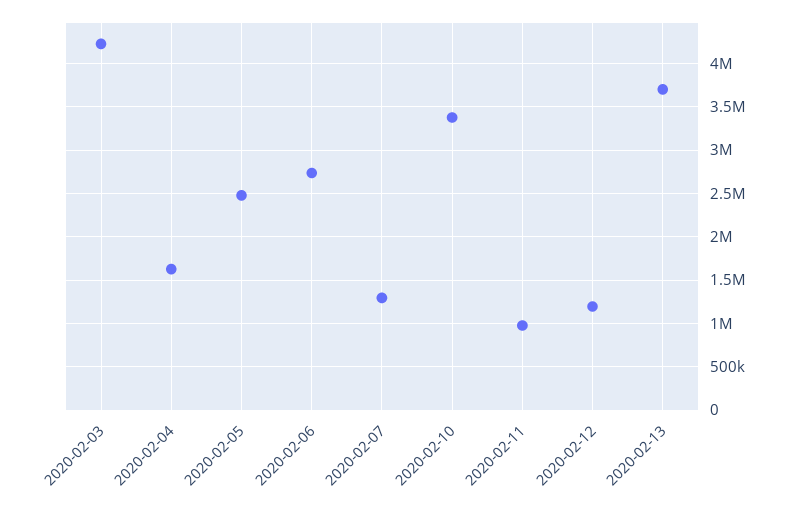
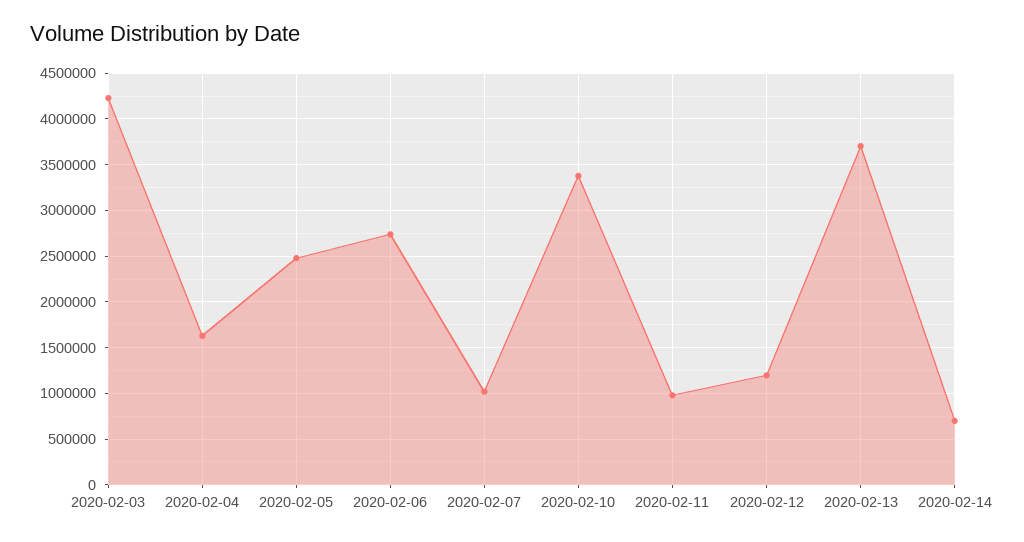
2020-02-07: 1300000 -> 1000000
2020-02-14: none -> 700000

